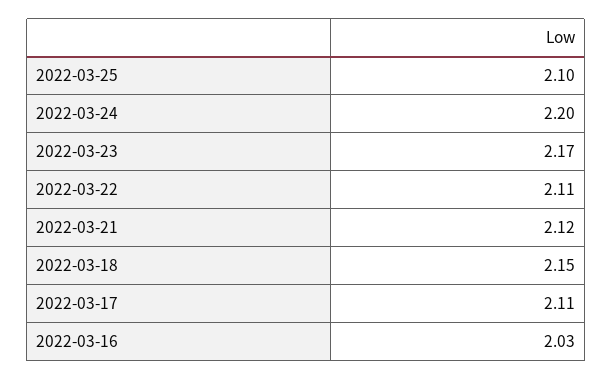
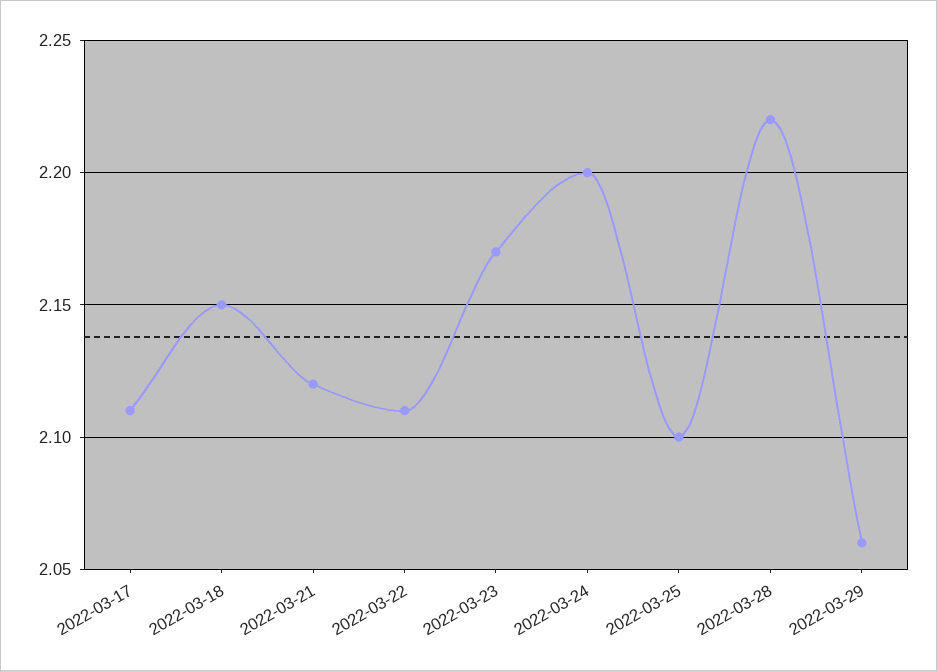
2022-03-16: 2.03 -> none
2022-03-28: none -> 2.22
2022-03-29: none -> 2.06

